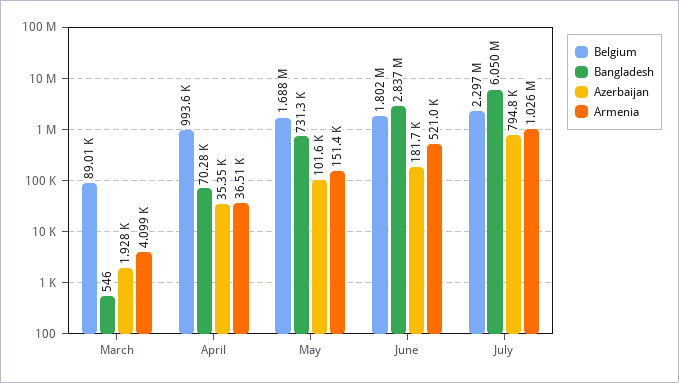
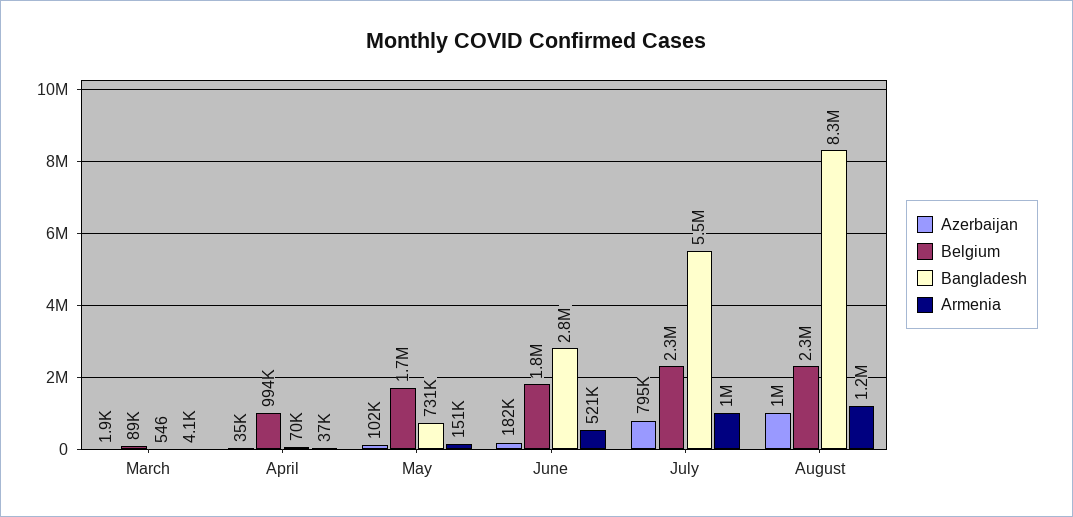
Bangladesh, July: 6050000 -> 5500000
Azerbaijan, August: none -> 1000000
Belgium, August: none -> 2300000
Bangladesh, August: none -> 8300000
Armenia, August: none -> 1200000

